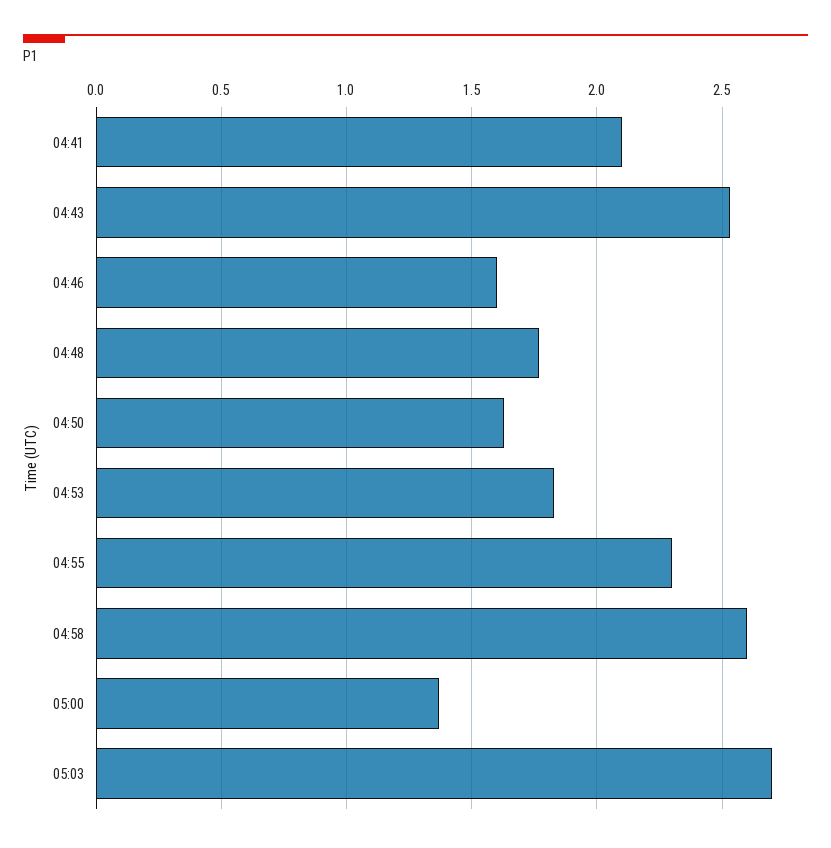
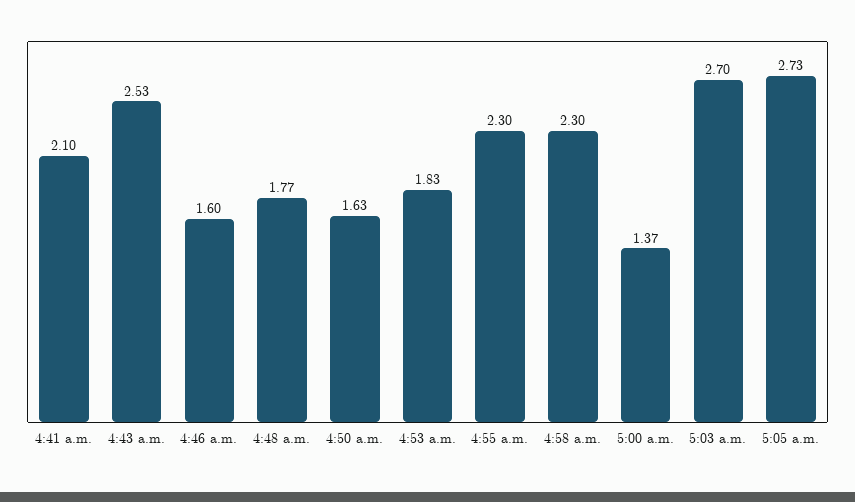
04:58: 2.6 -> 2.3
5:05 a.m.: none -> 2.73

